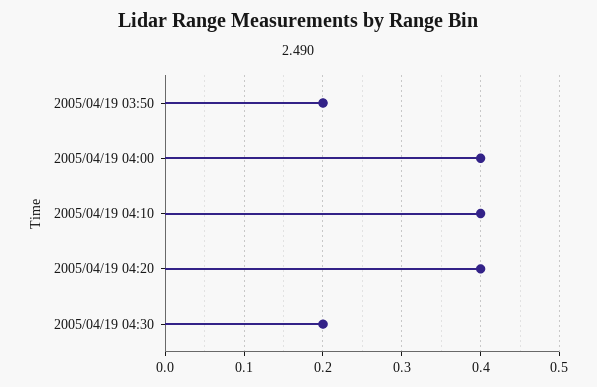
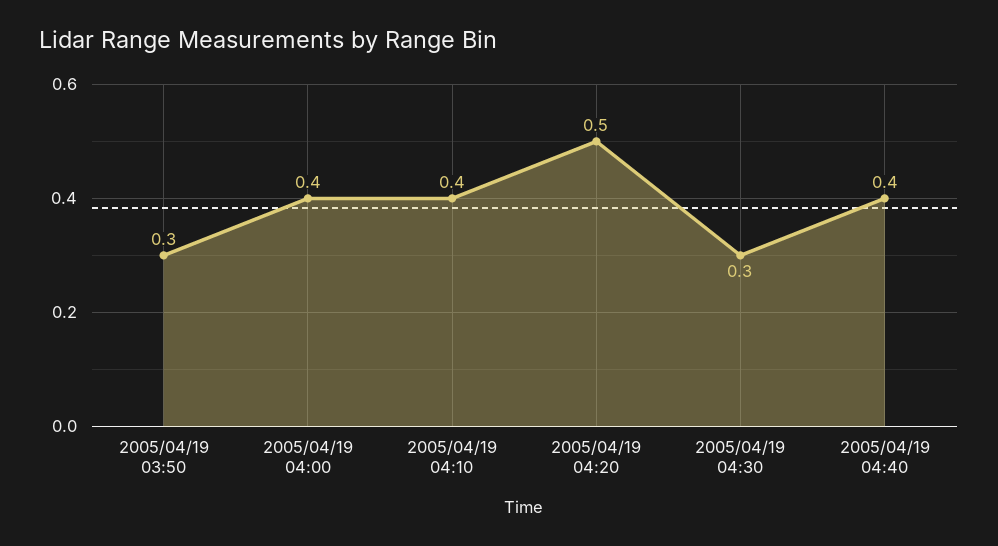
2005/04/19 03:50: 0.2 -> 0.3
2005/04/19 04:20: 0.4 -> 0.5
2005/04/19 04:30: 0.2 -> 0.3
2005/04/19 04:40: none -> 0.4

